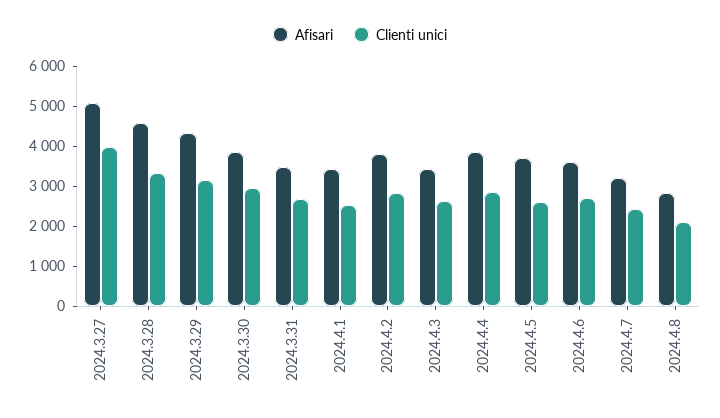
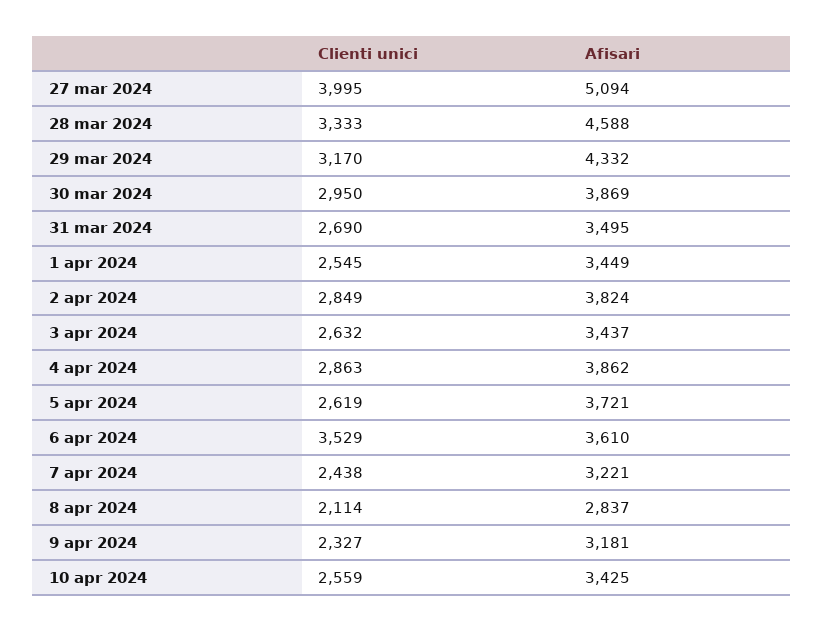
Clienti unici, 2024.4.6: 2750 -> 3529
Clienti unici, 9 apr 2024: none -> 2327
Afisari, 9 apr 2024: none -> 3181
Clienti unici, 10 apr 2024: none -> 2559
Afisari, 10 apr 2024: none -> 3425

